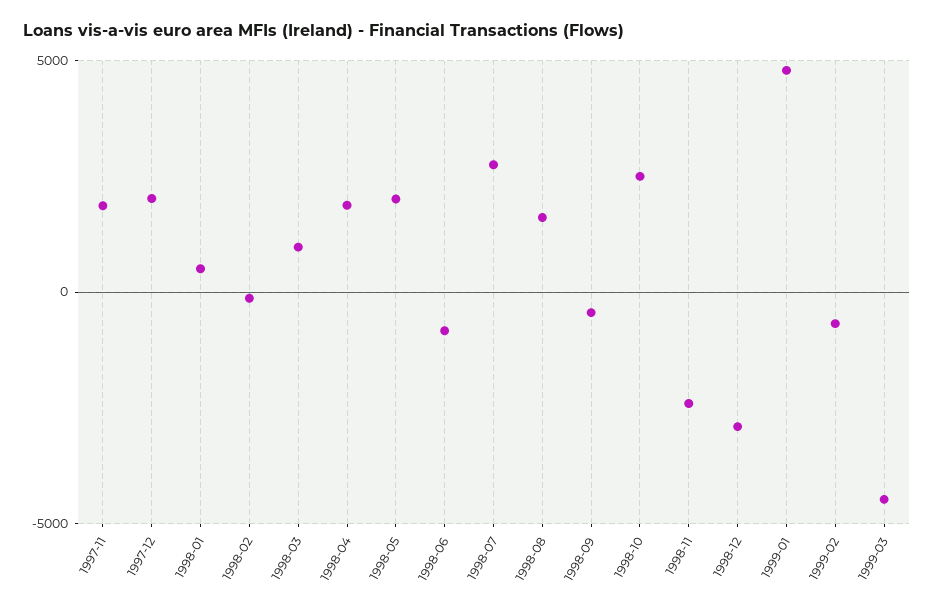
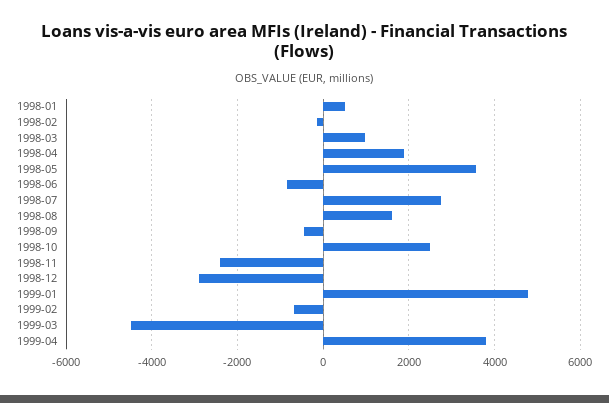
1997-11: 2000 -> none
1997-12: 2000 -> none
1998-05: 2000 -> 3600
1999-04: none -> 3800

